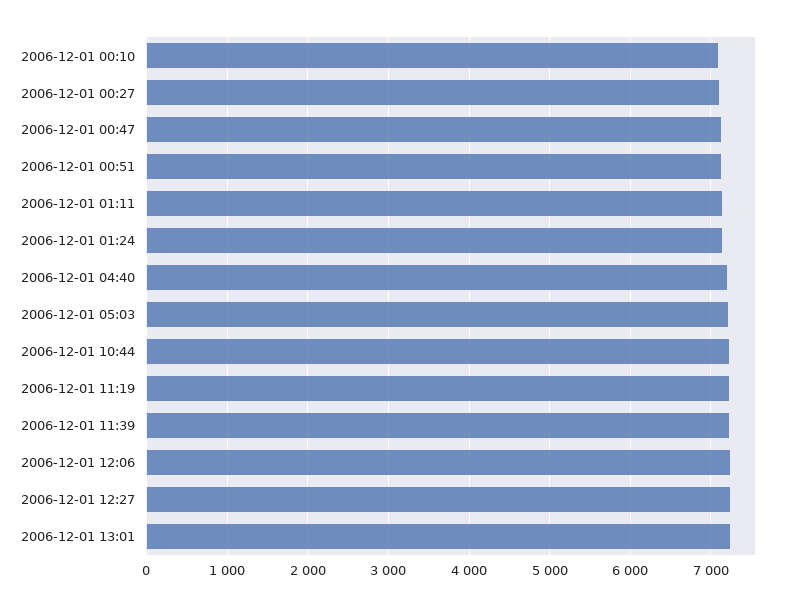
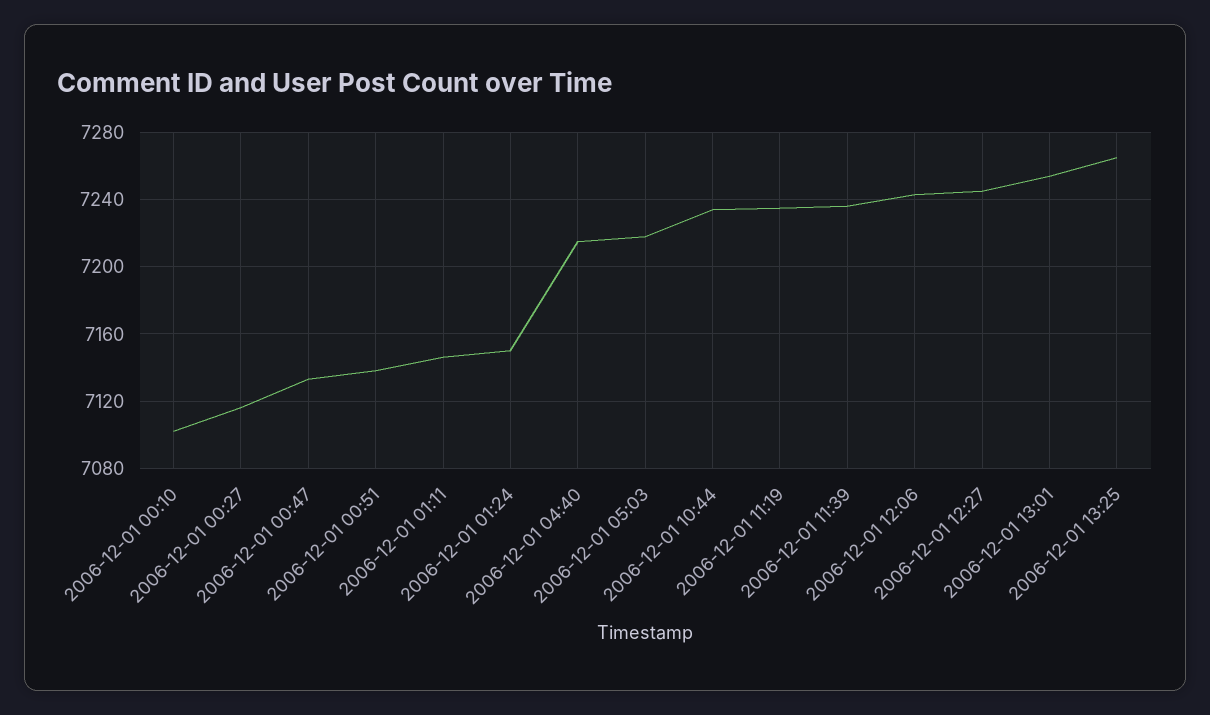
2006-12-01 13:25: none -> 7265

